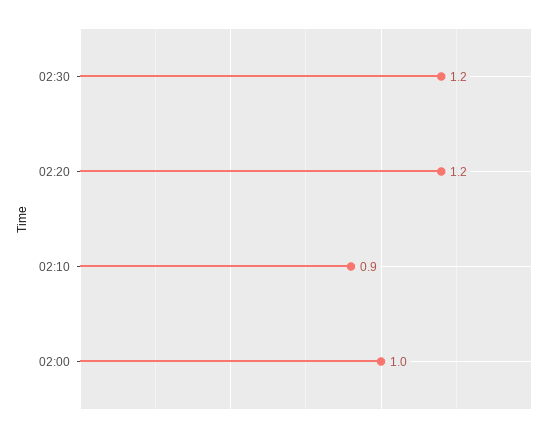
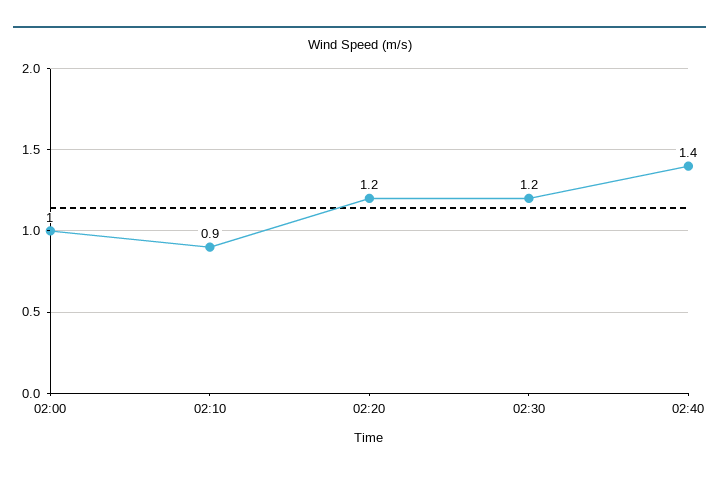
02:40: none -> 1.4

